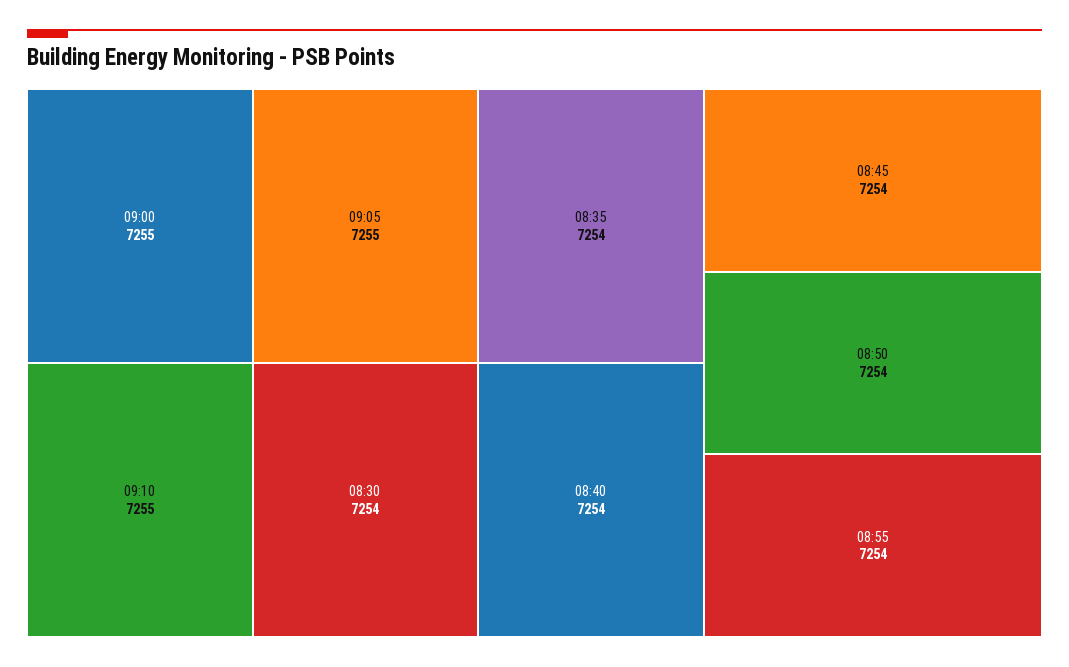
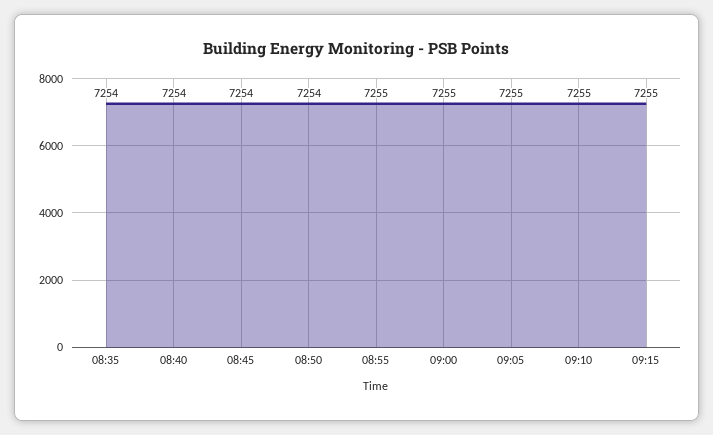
08:30: 7254 -> none
08:55: 7254 -> 7255
09:15: none -> 7255

